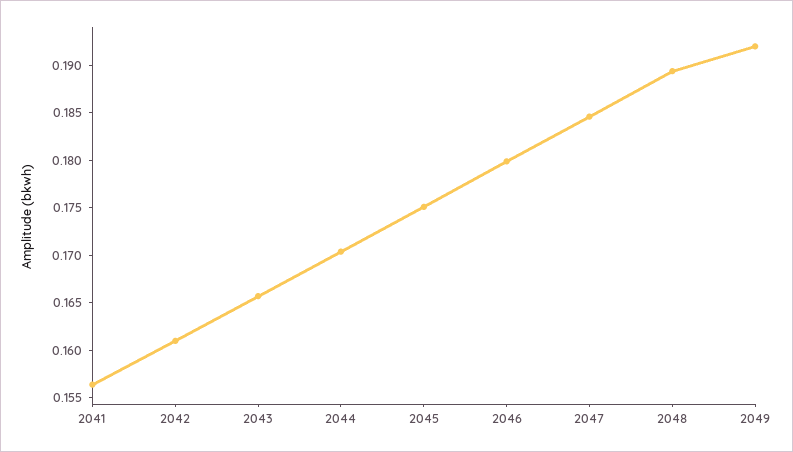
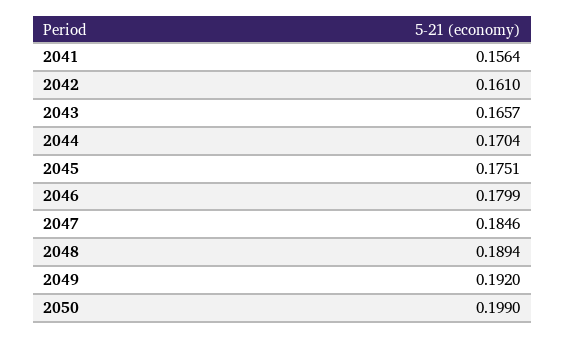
2050: none -> 0.199

